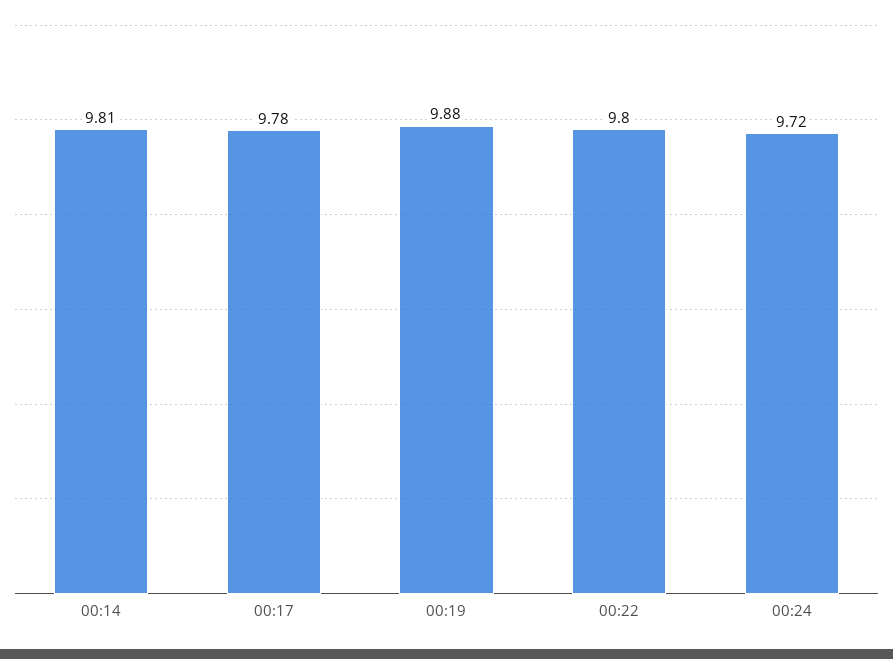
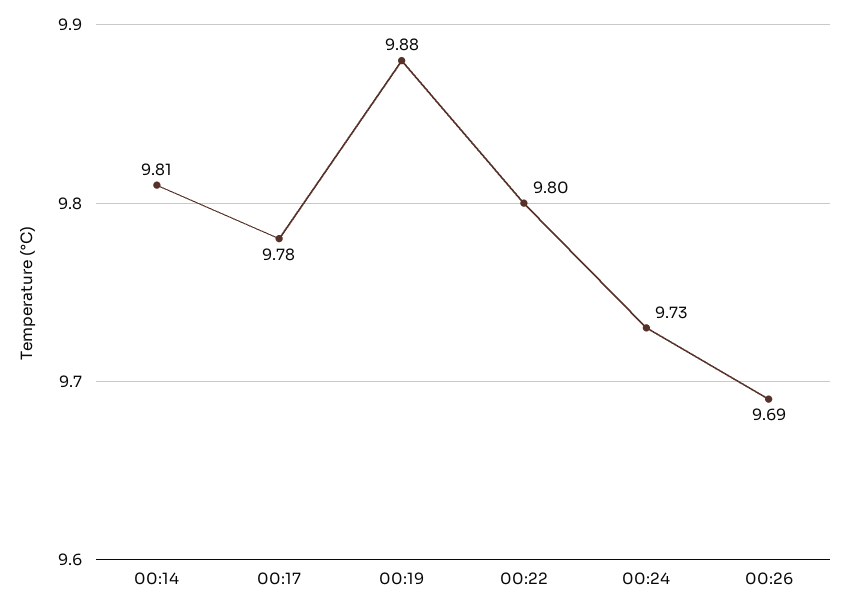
00:24: 9.72 -> 9.73
00:26: none -> 9.69

